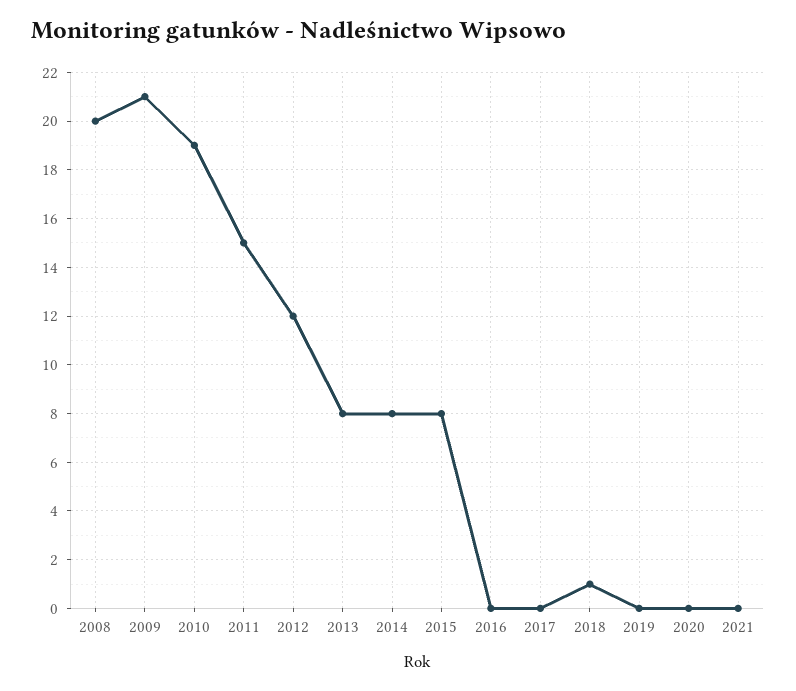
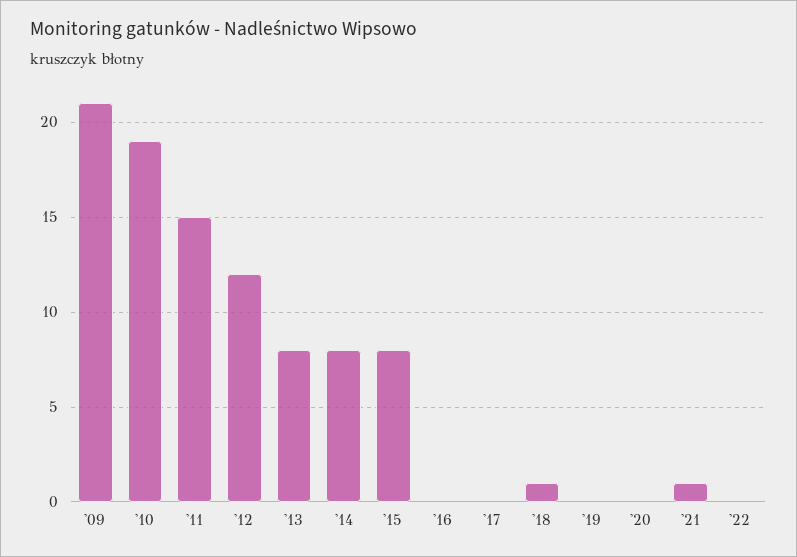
2008: 20 -> none
2021: 0 -> 1
'22: none -> 0

